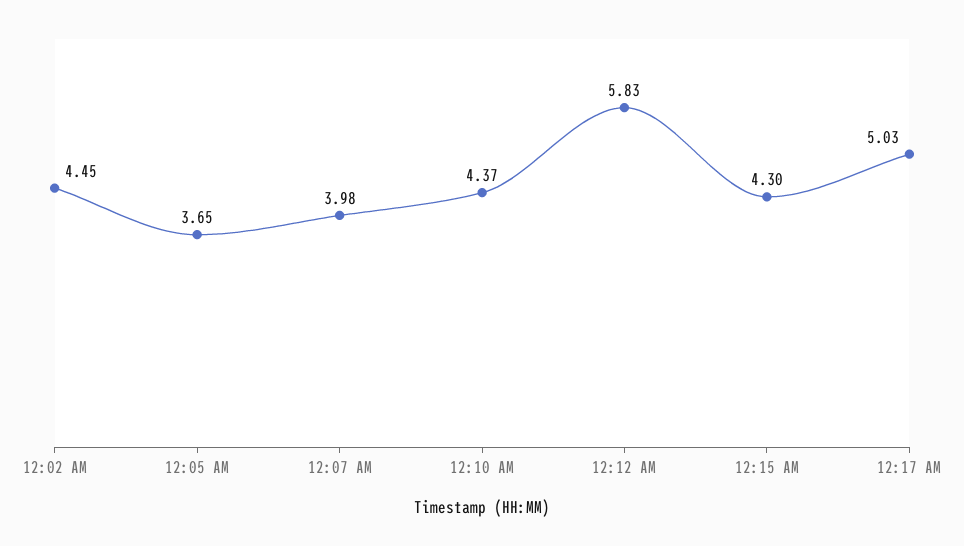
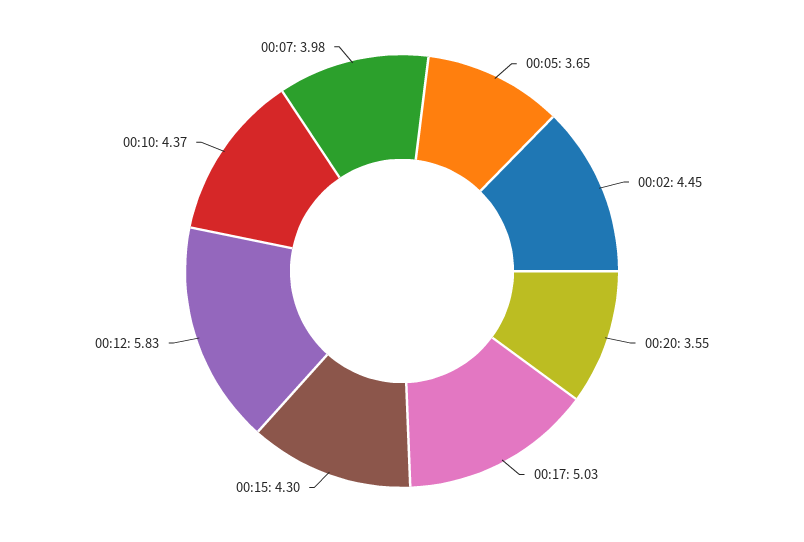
00:20: none -> 3.55

